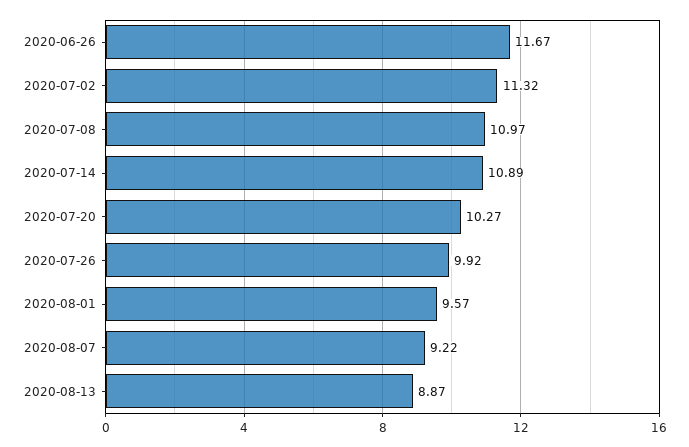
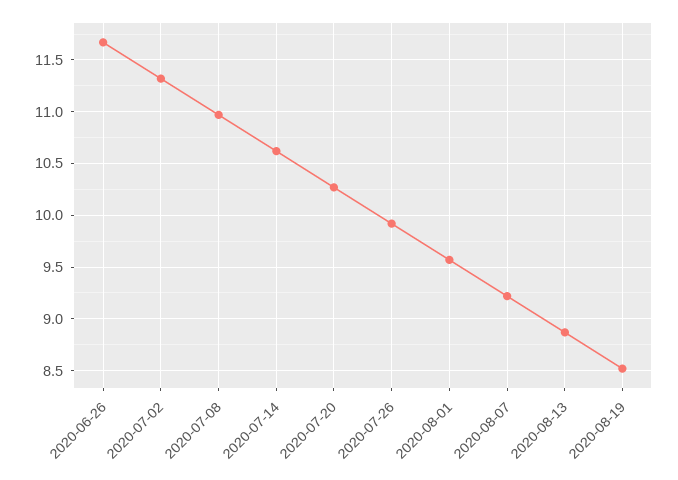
2020-07-14: 10.89 -> 10.6
2020-08-19: none -> 8.5

